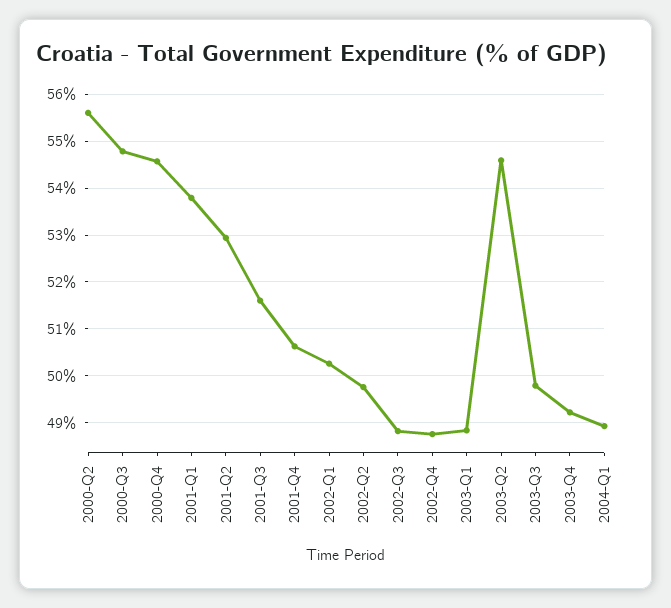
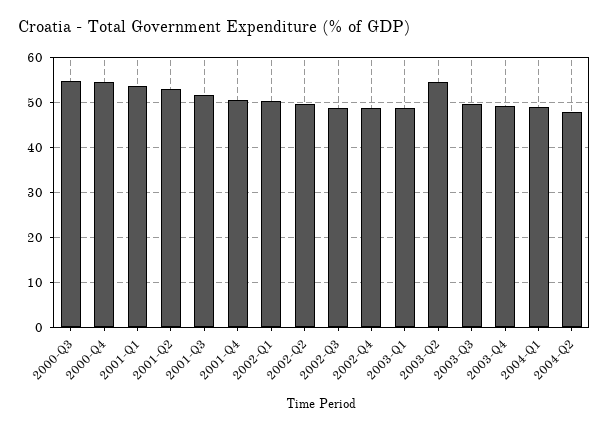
2000-Q2: 55.6 -> none
2004-Q2: none -> 48

